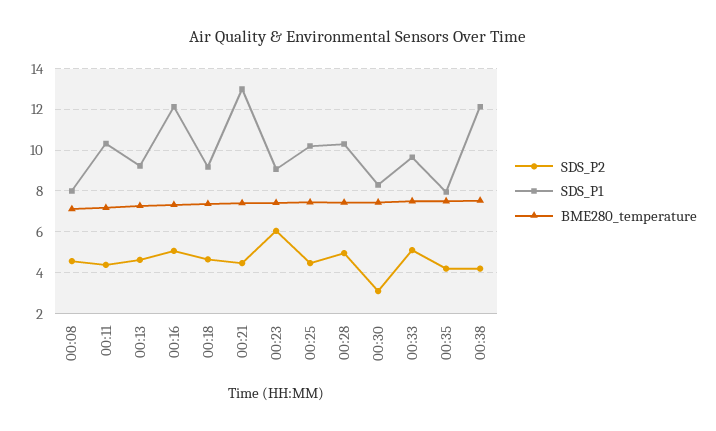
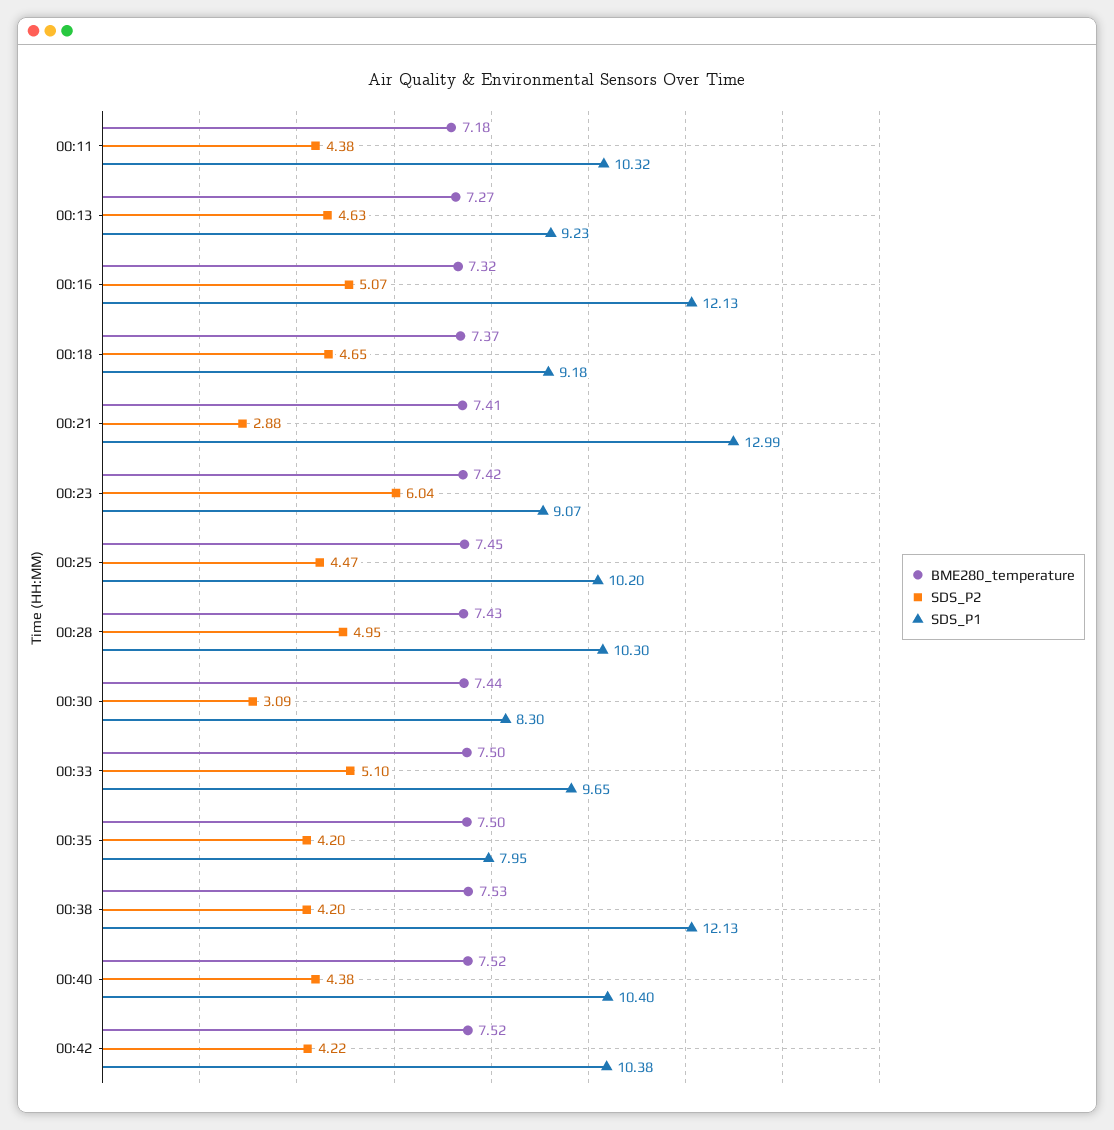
SDS_P2, 00:08: 4.5 -> none
SDS_P1, 00:08: 8 -> none
BME280_temperature, 00:08: 7 -> none
SDS_P2, 00:21: 4.5 -> 2.88
BME280_temperature, 00:40: none -> 7.52
SDS_P2, 00:40: none -> 4.38
SDS_P1, 00:40: none -> 10.4
BME280_temperature, 00:42: none -> 7.52
SDS_P2, 00:42: none -> 4.22
SDS_P1, 00:42: none -> 10.38

